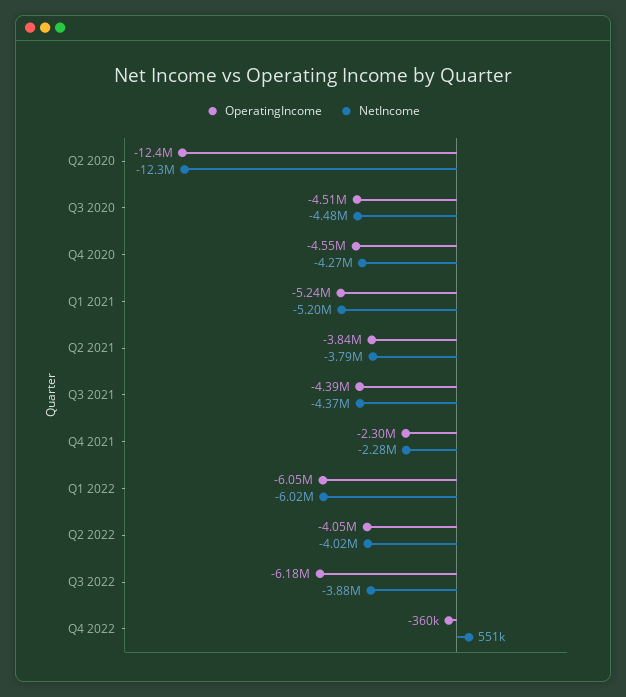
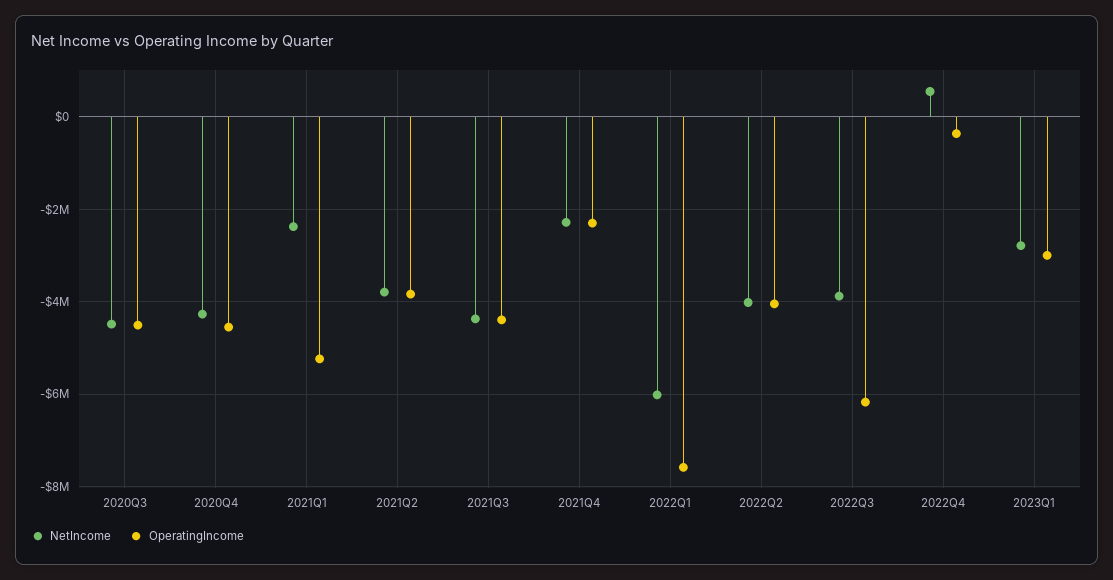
OperatingIncome, Q2 2020: -12400000 -> none
NetIncome, Q2 2020: -12300000 -> none
NetIncome, Q1 2021: -5200000 -> -2400000
OperatingIncome, Q1 2022: -6050000 -> -7600000
NetIncome, 2023Q1: none -> -2800000
OperatingIncome, 2023Q1: none -> -3000000

